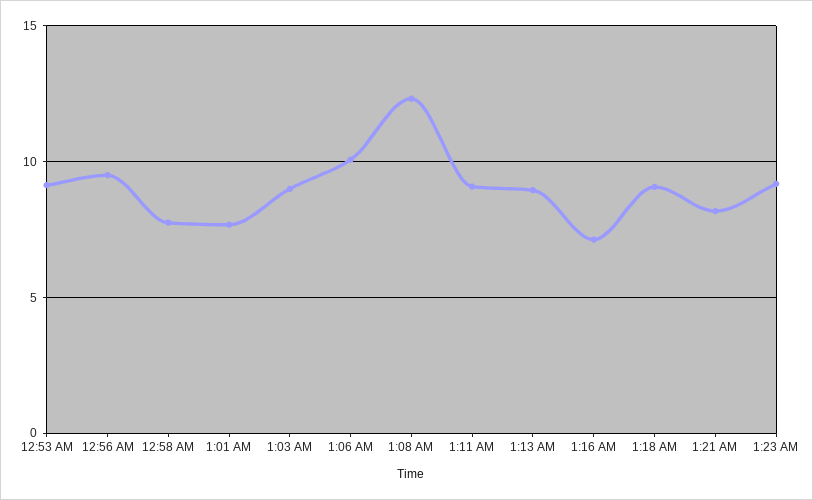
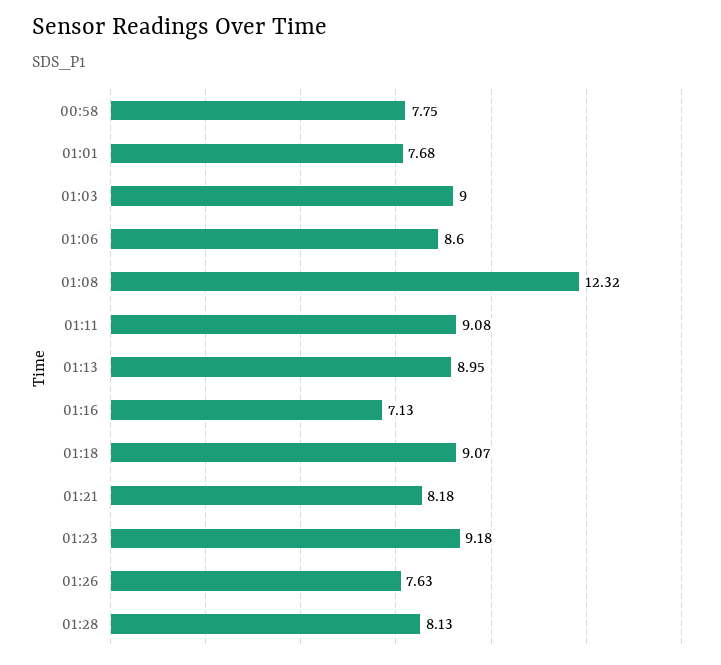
12:53 AM: 9 -> none
12:56 AM: 9.5 -> none
1:06 AM: 10 -> 8.6
01:26: none -> 7.63
01:28: none -> 8.13

